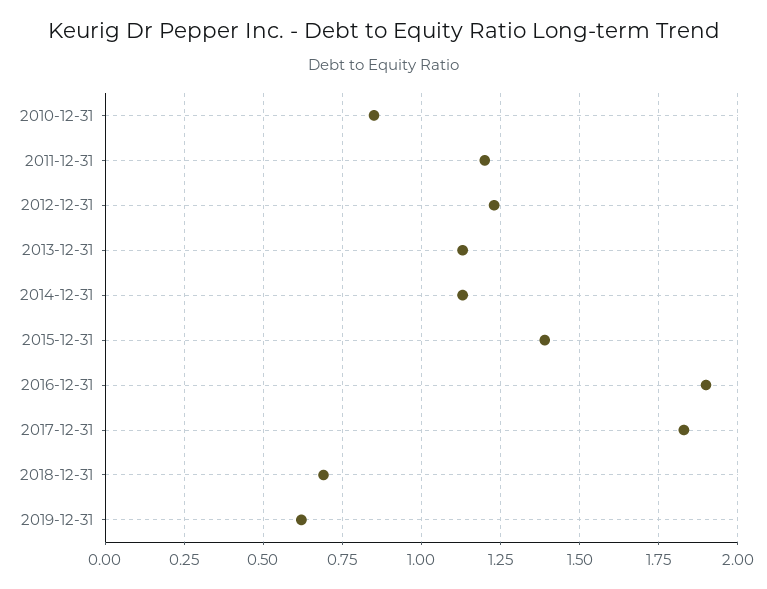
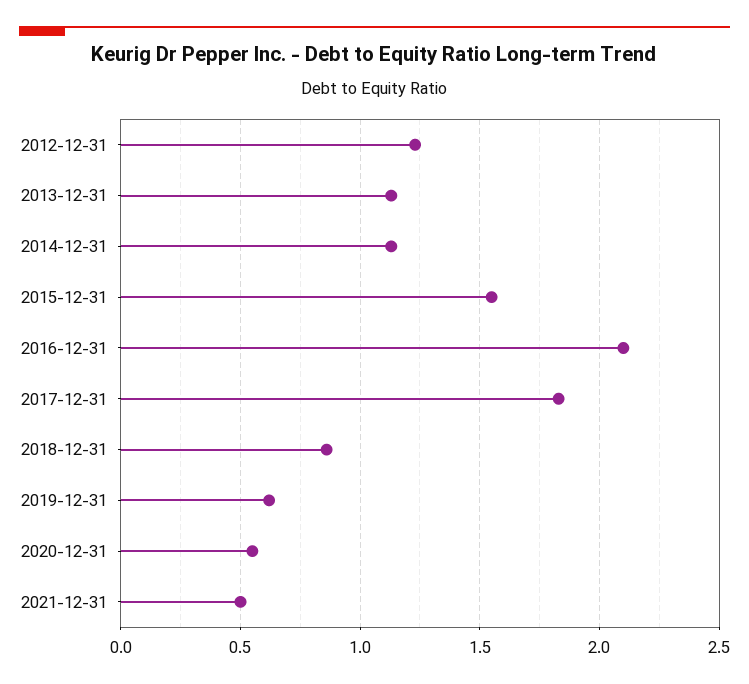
2010-12-31: 0.85 -> none
2011-12-31: 1.2 -> none
2015-12-31: 1.4 -> 1.55
2016-12-31: 1.9 -> 2.1
2018-12-31: 0.7 -> 0.85
2020-12-31: none -> 0.55
2021-12-31: none -> 0.5

